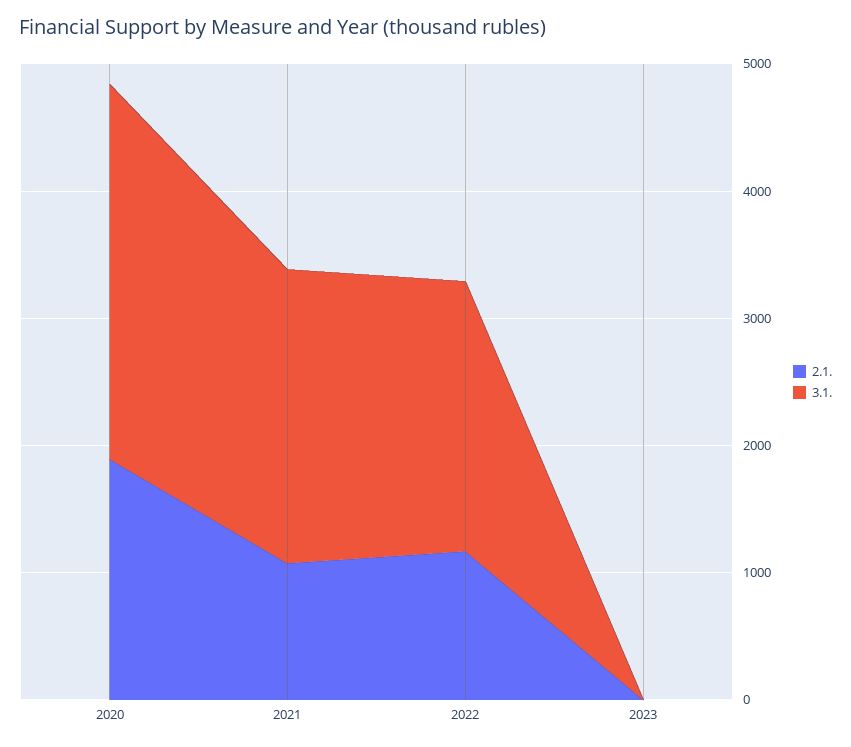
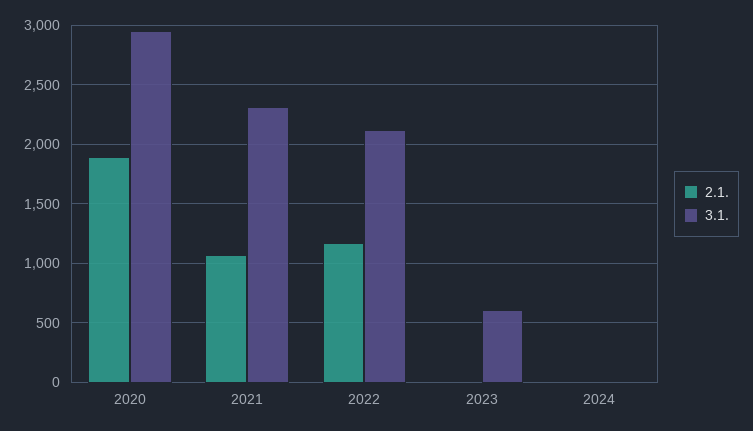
3.1., 2023: 0 -> 600
2.1., 2024: none -> 0
3.1., 2024: none -> 0

